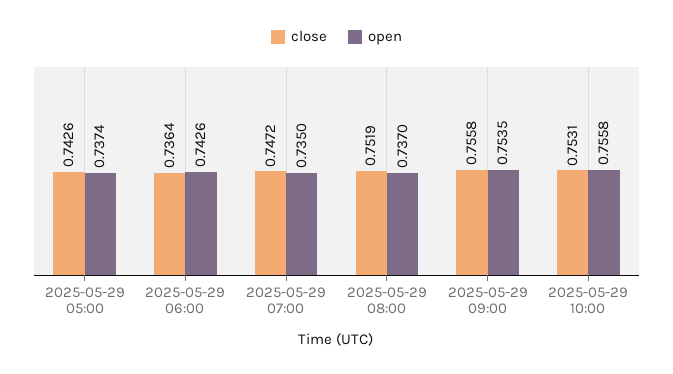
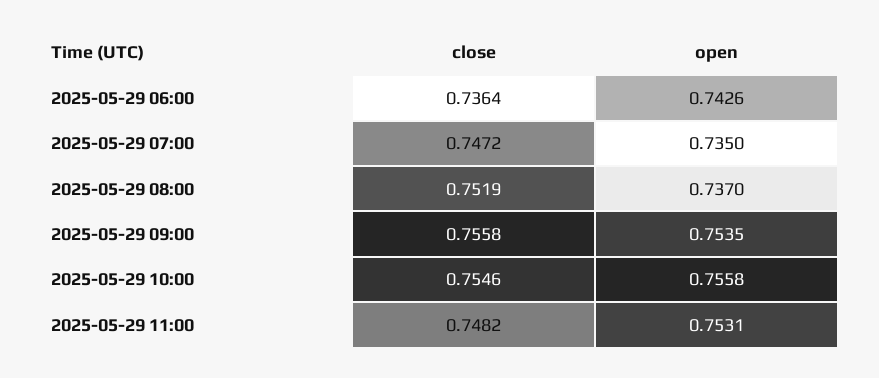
close, 2025-05-29 05:00: 0.7426 -> none
open, 2025-05-29 05:00: 0.7374 -> none
close, 2025-05-29 10:00: 0.7531 -> 0.7546
close, 2025-05-29 11:00: none -> 0.7482
open, 2025-05-29 11:00: none -> 0.7531

